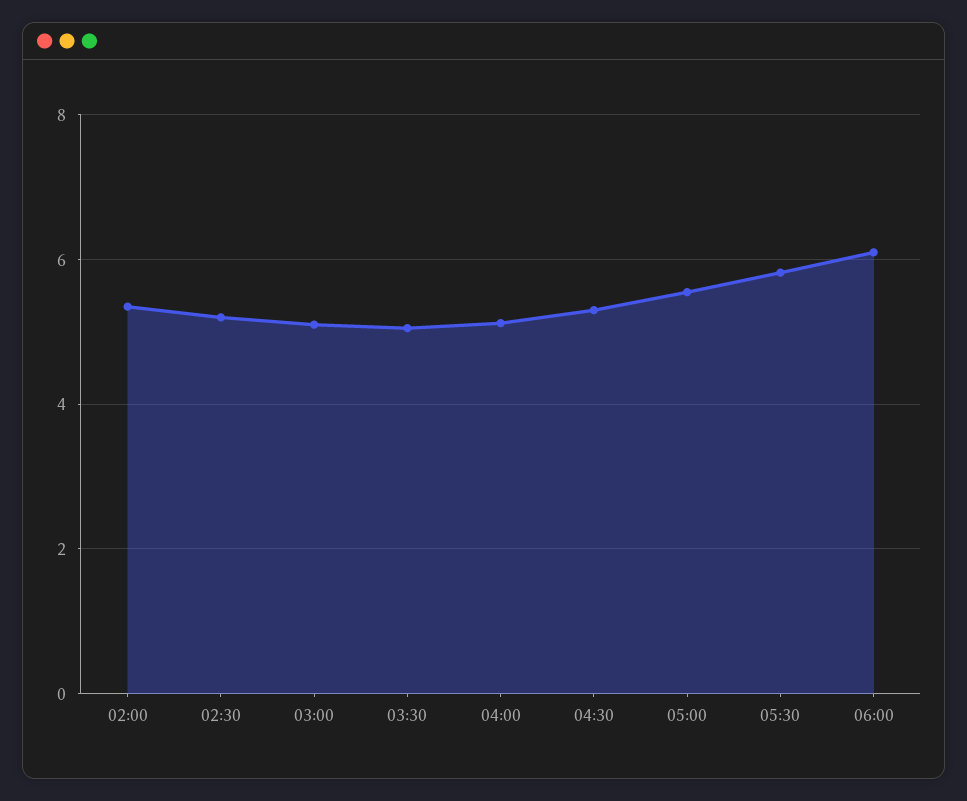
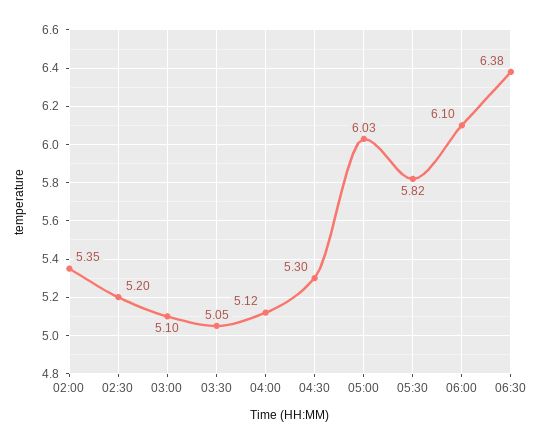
05:00: 5.6 -> 6.03
06:30: none -> 6.38

